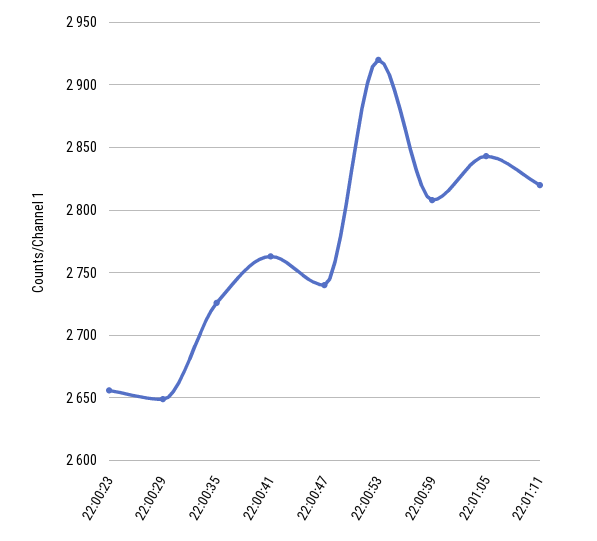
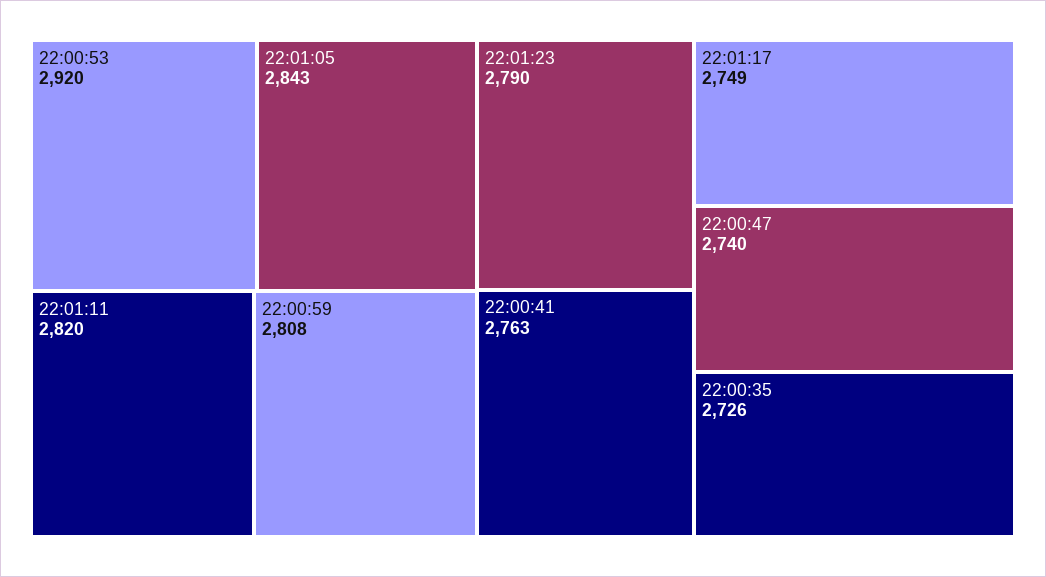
22:00:23: 2655 -> none
22:00:29: 2650 -> none
22:01:23: none -> 2790
22:01:17: none -> 2749

